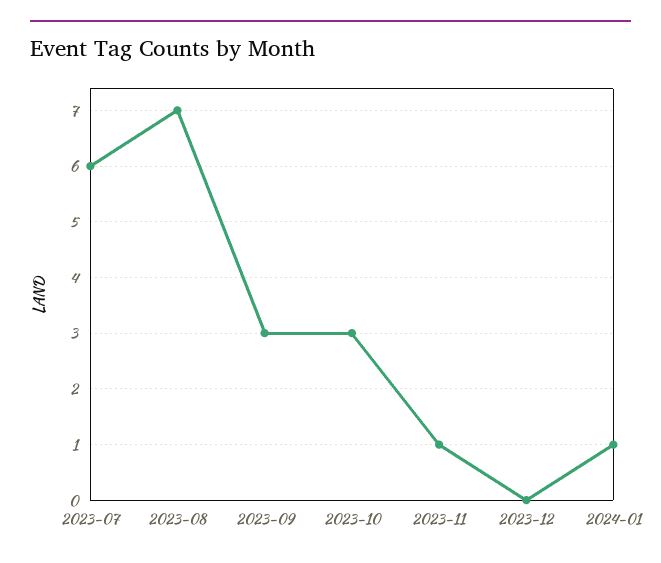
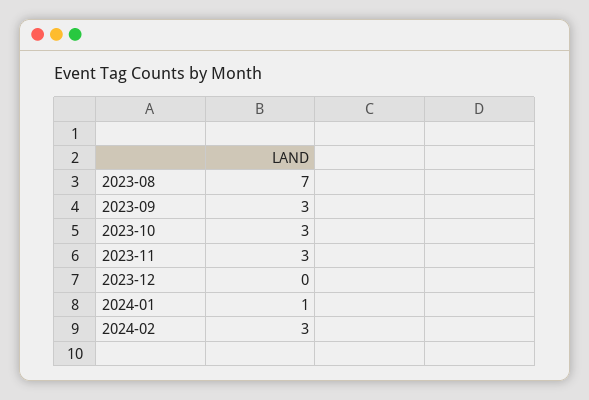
2023-07: 6 -> none
2023-11: 1 -> 3
2024-02: none -> 3

